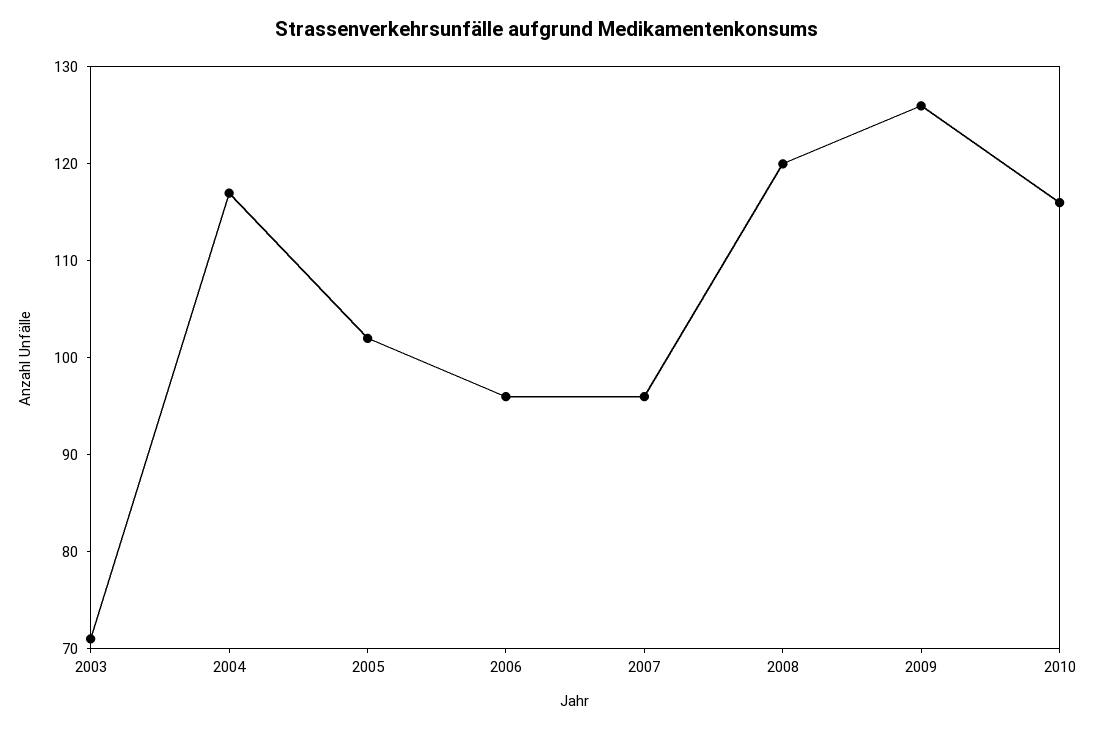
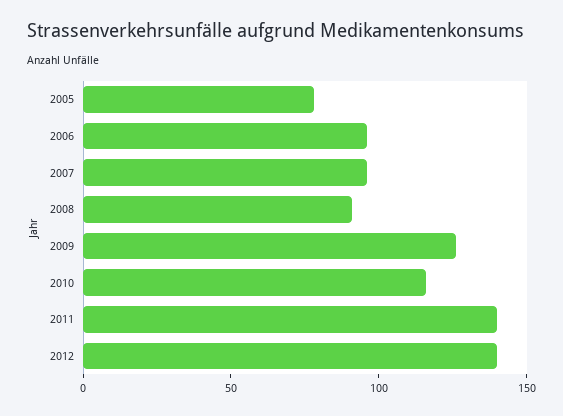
2003: 71 -> none
2004: 117 -> none
2005: 102 -> 80
2008: 120 -> 90
2011: none -> 140
2012: none -> 140

